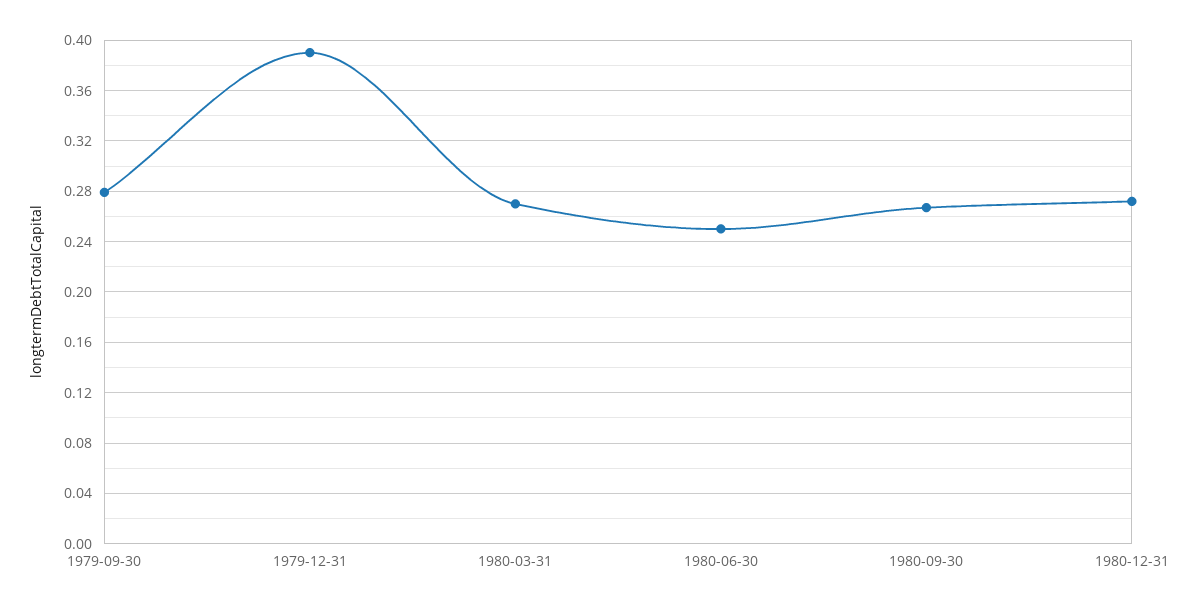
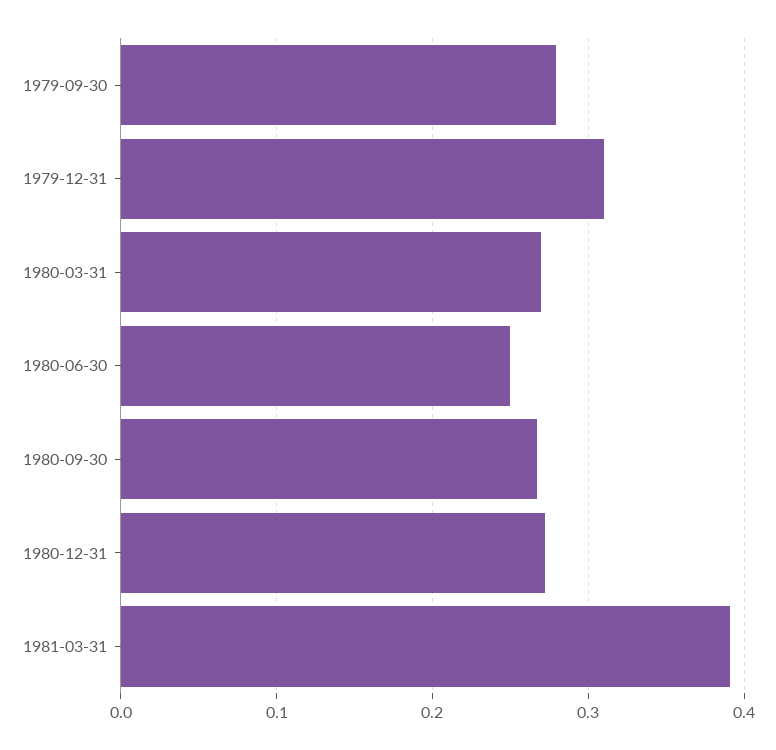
1979-12-31: 0.39 -> 0.31
1981-03-31: none -> 0.39

